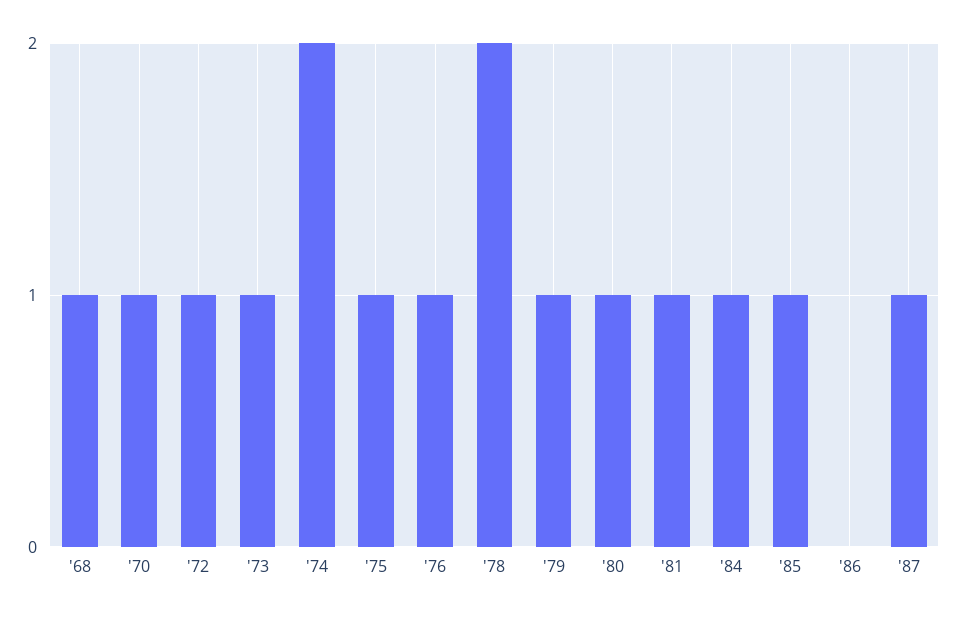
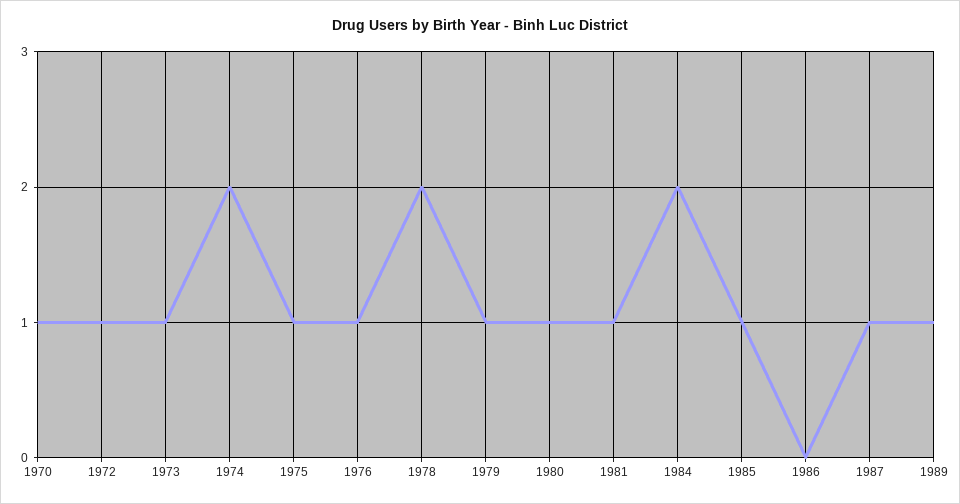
'68: 1 -> none
'84: 1 -> 2
1989: none -> 1

